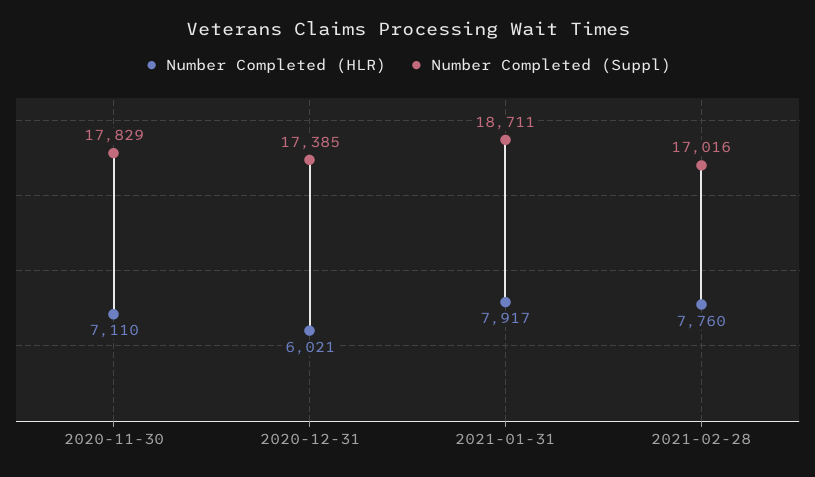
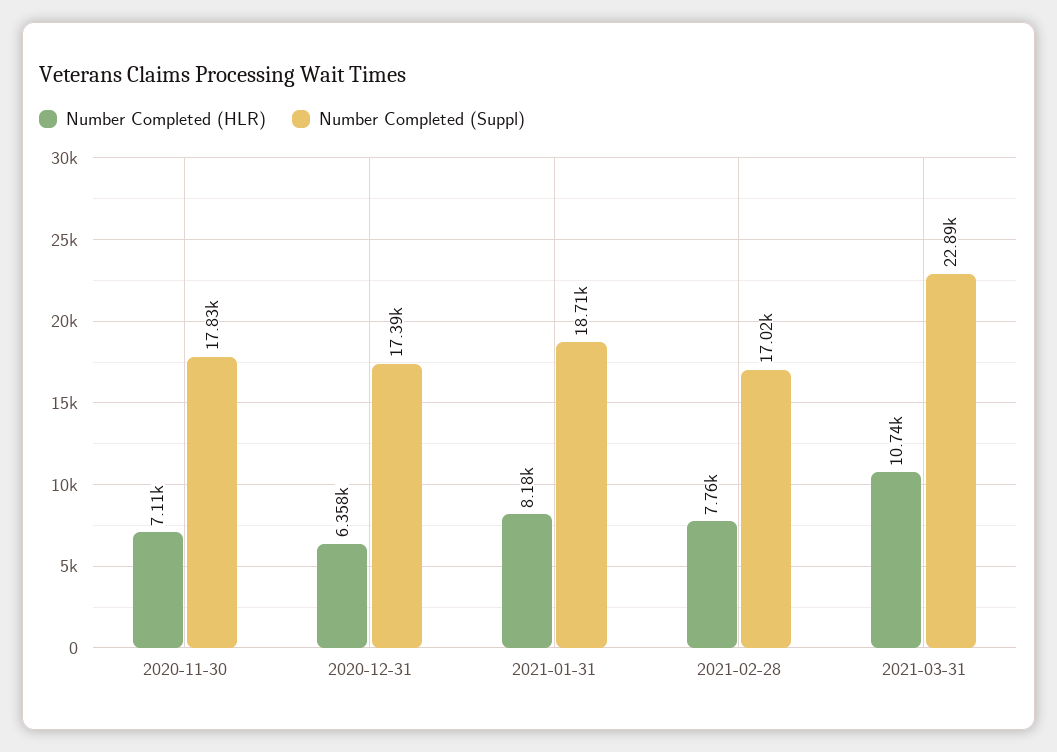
Number Completed (HLR), 2020-12-31: 6021 -> 6358
Number Completed (HLR), 2021-01-31: 7917 -> 8180
Number Completed (HLR), 2021-03-31: none -> 10740
Number Completed (Suppl), 2021-03-31: none -> 22890

